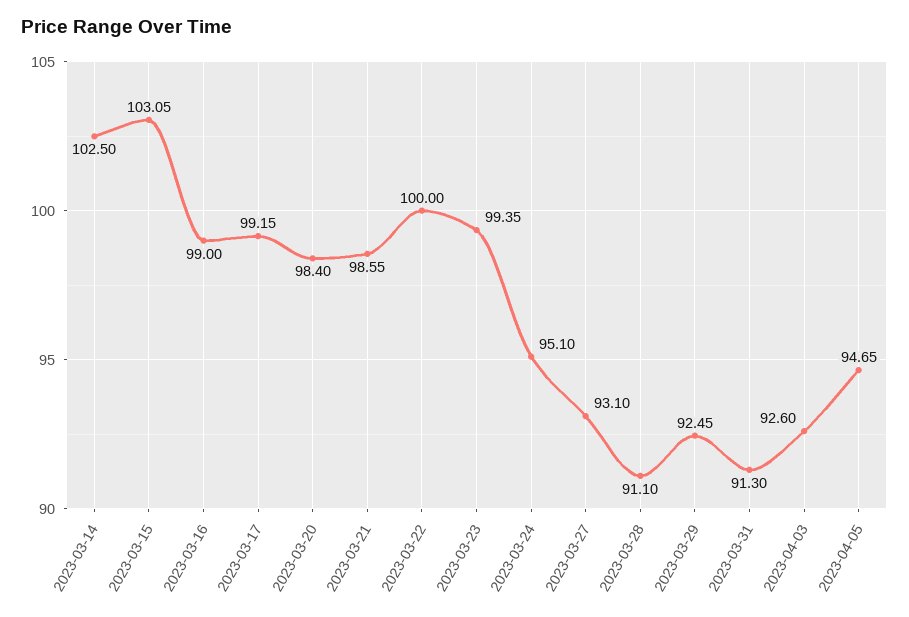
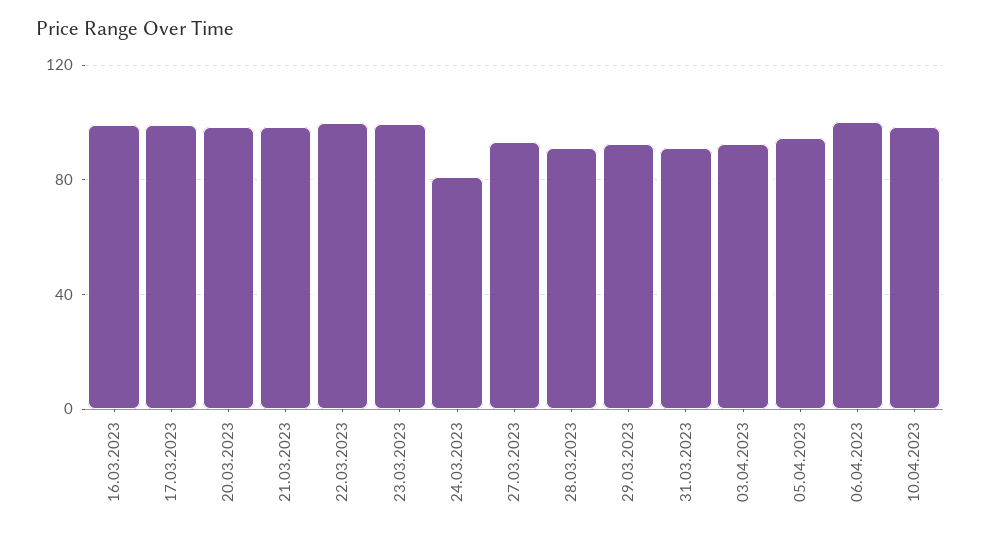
2023-03-14: 102.5 -> none
2023-03-15: 103.05 -> none
2023-03-24: 95.1 -> 80
06.04.2023: none -> 100
10.04.2023: none -> 100

